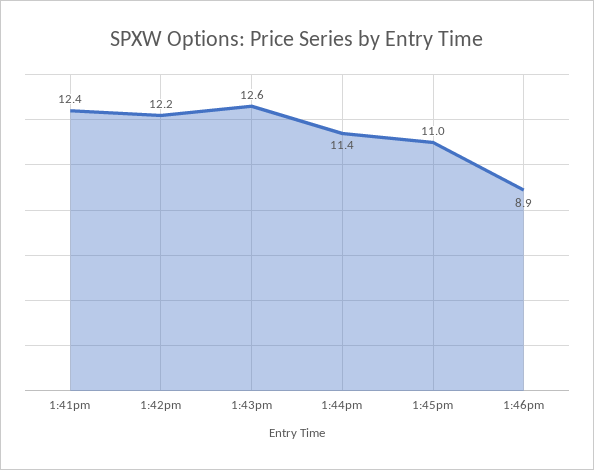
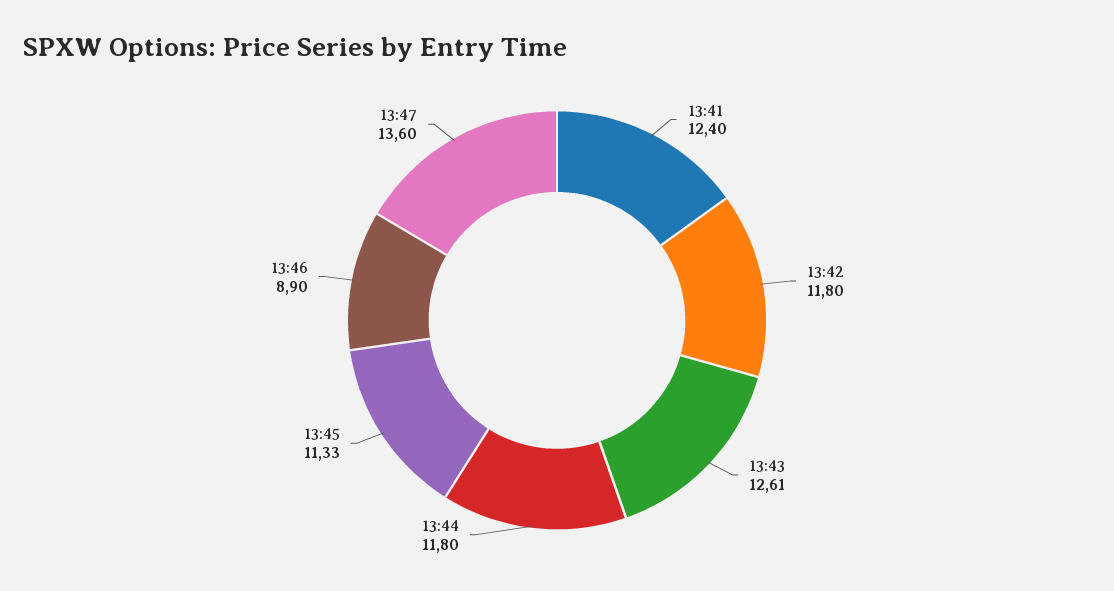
1:42pm: 12.2 -> 11.8
1:44pm: 11.4 -> 11.8
1:45pm: 11 -> 11.33
13:47: none -> 13.6

